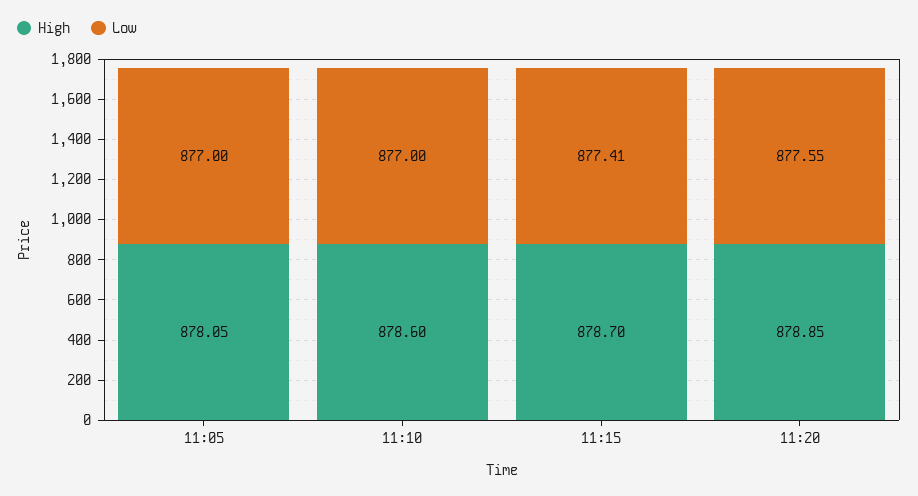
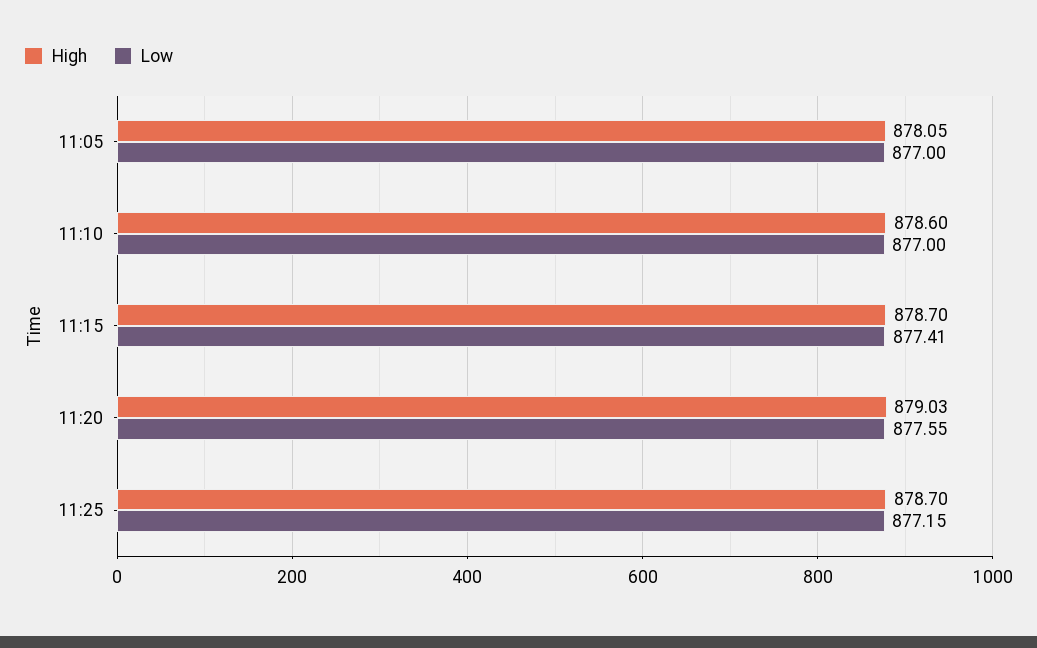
High, 11:20: 878.85 -> 879.03
High, 11:25: none -> 878.7
Low, 11:25: none -> 877.15

